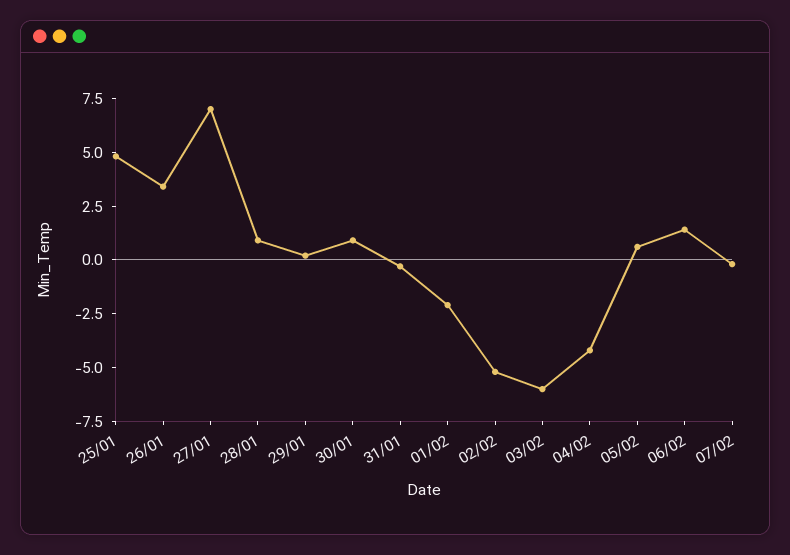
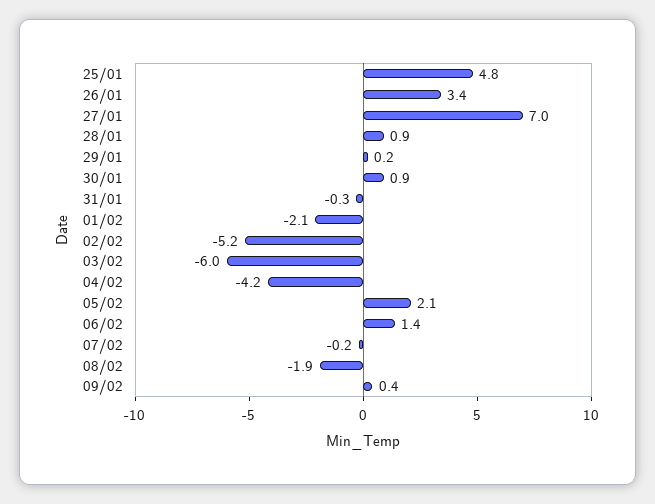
05/02: 0.5 -> 2.1
08/02: none -> -1.9
09/02: none -> 0.4

